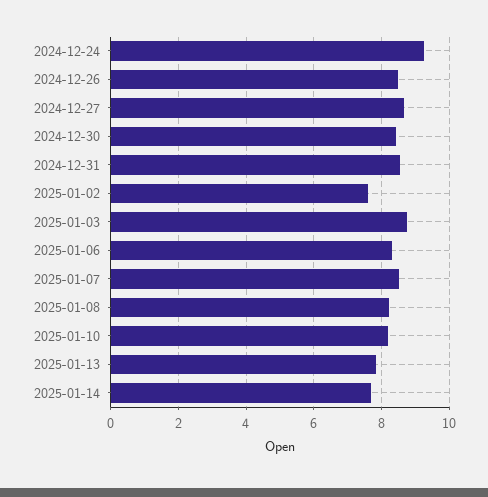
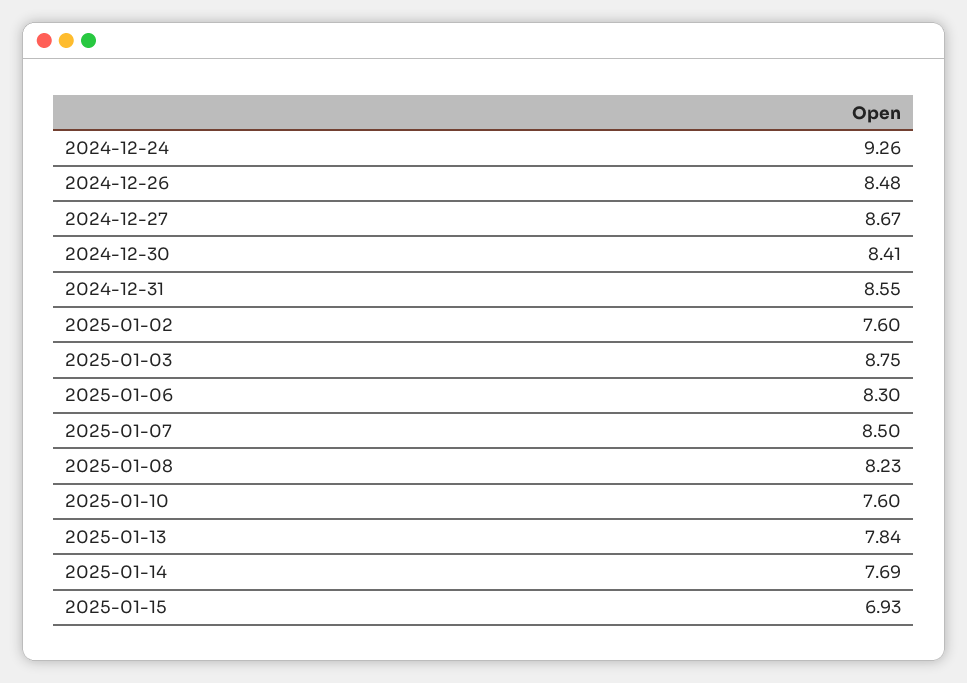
2025-01-10: 8.2 -> 7.6
2025-01-15: none -> 6.93

